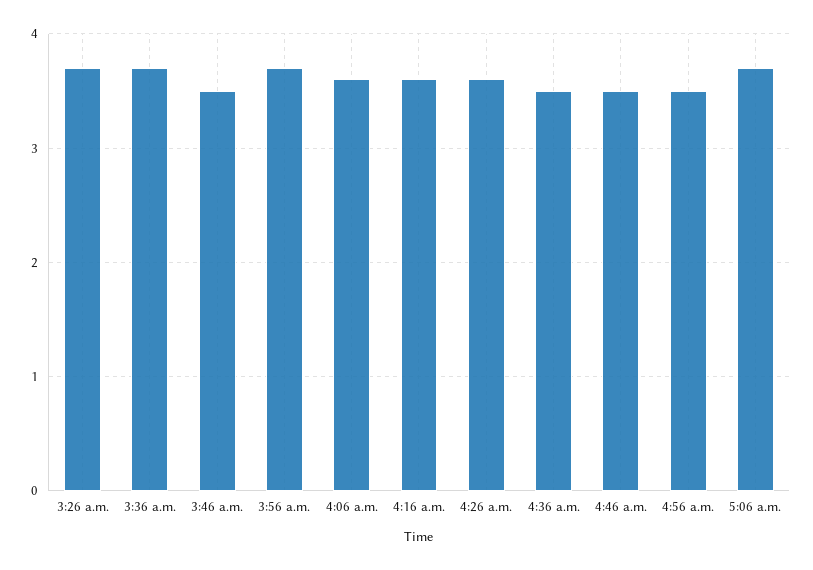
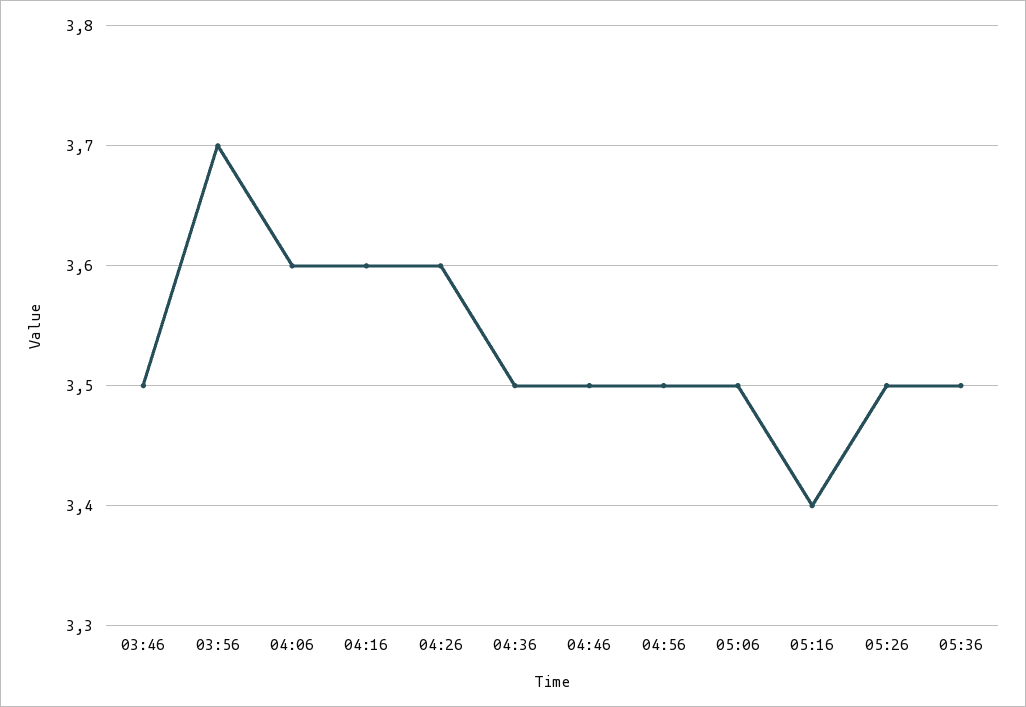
3:26 a.m.: 3.7 -> none
3:36 a.m.: 3.7 -> none
5:06 a.m.: 3.7 -> 3.5
05:16: none -> 3.4
05:26: none -> 3.5
05:36: none -> 3.5

